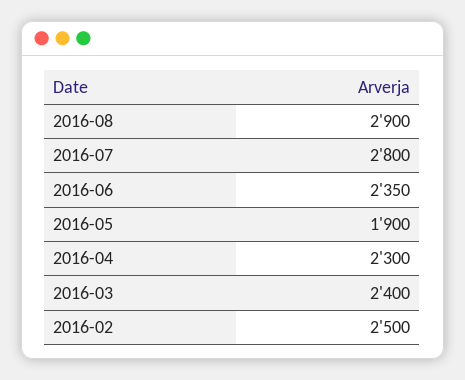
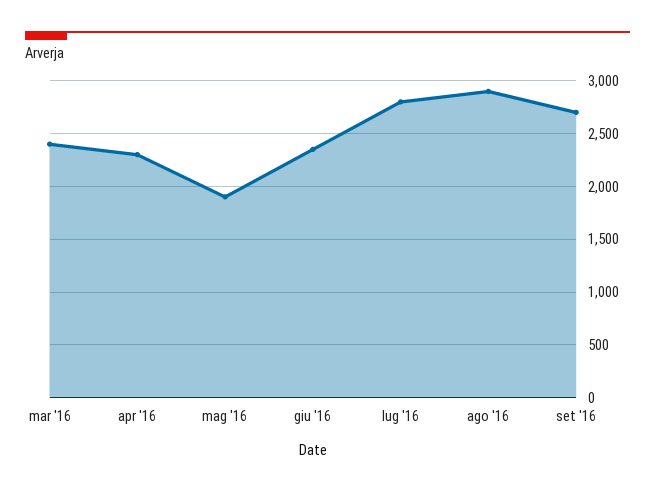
2016-02: 2500 -> none
set '16: none -> 2700

